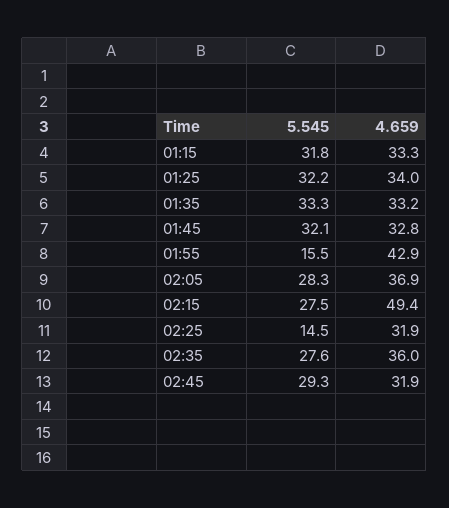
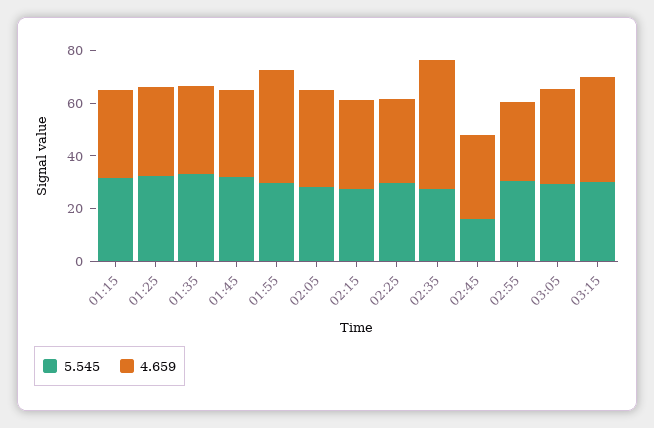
5.545, 01:55: 15.5 -> 30
4.659, 02:15: 49.4 -> 35
5.545, 02:25: 14.5 -> 30
4.659, 02:35: 36 -> 50
5.545, 02:45: 29.3 -> 15
5.545, 02:55: none -> 30
4.659, 02:55: none -> 30
5.545, 03:05: none -> 30
4.659, 03:05: none -> 35
5.545, 03:15: none -> 30
4.659, 03:15: none -> 40

